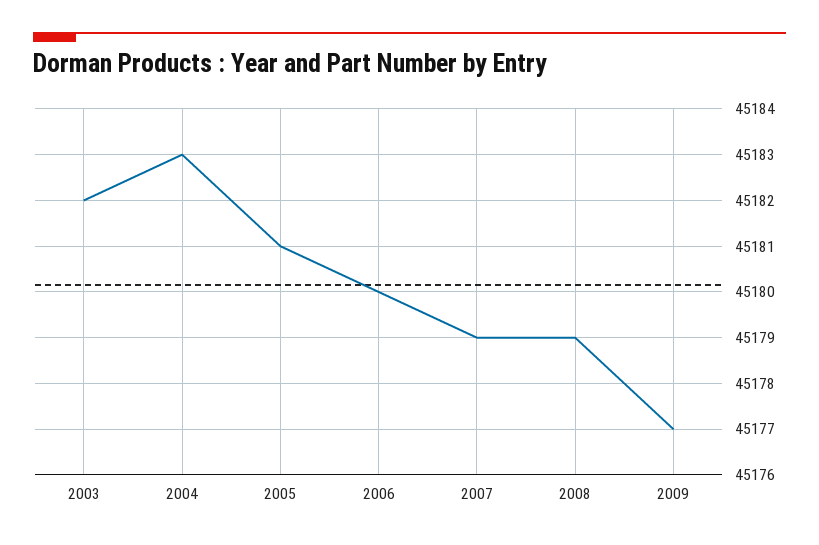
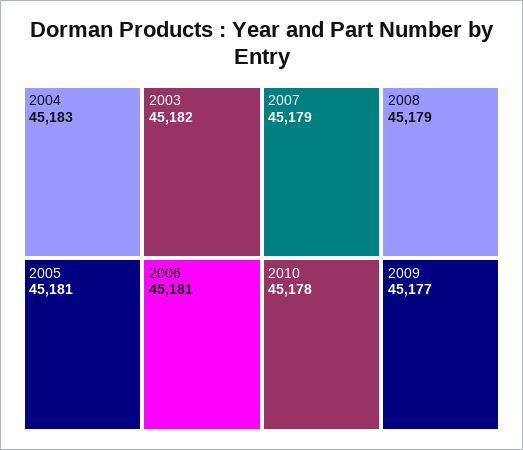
2006: 45180 -> 45181
2010: none -> 45178

